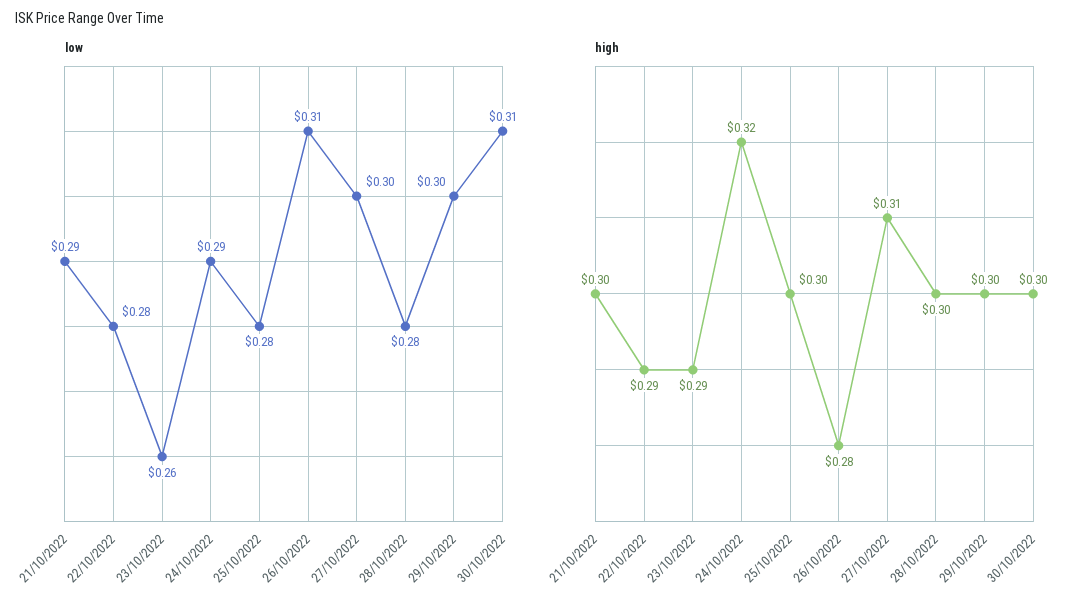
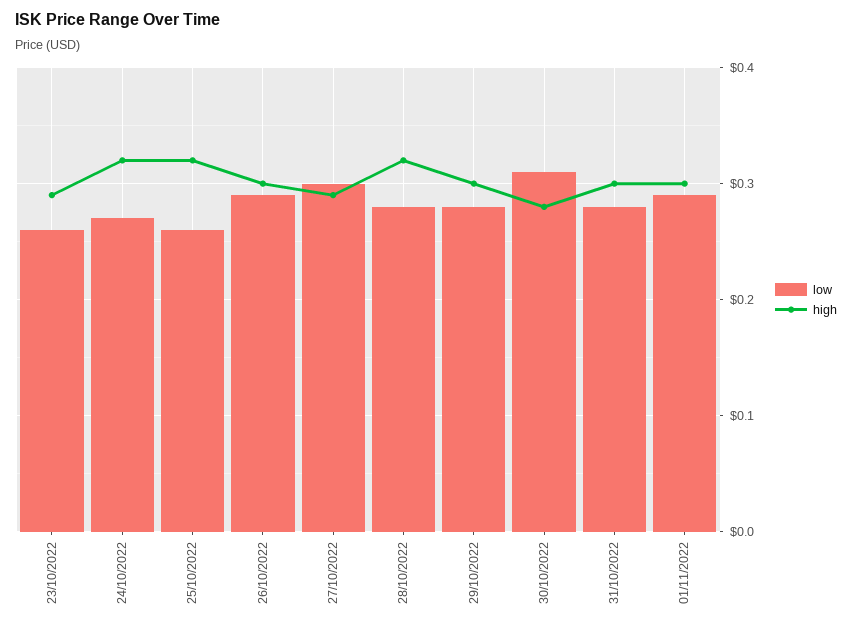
low, 21/10/2022: 0.29 -> none
low, 22/10/2022: 0.28 -> none
low, 24/10/2022: 0.29 -> 0.27
low, 25/10/2022: 0.28 -> 0.26
low, 26/10/2022: 0.31 -> 0.29
low, 29/10/2022: 0.3 -> 0.28
high, 21/10/2022: 0.3 -> none
high, 22/10/2022: 0.29 -> none
high, 25/10/2022: 0.3 -> 0.32
high, 26/10/2022: 0.28 -> 0.3
high, 27/10/2022: 0.31 -> 0.29
high, 28/10/2022: 0.3 -> 0.32
high, 30/10/2022: 0.3 -> 0.28
low, 31/10/2022: none -> 0.28
high, 31/10/2022: none -> 0.3
low, 01/11/2022: none -> 0.29
high, 01/11/2022: none -> 0.3

